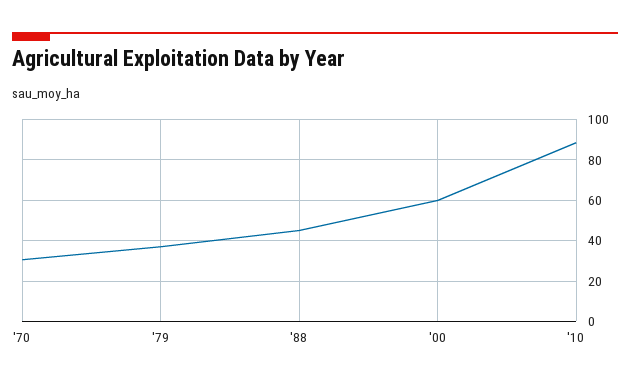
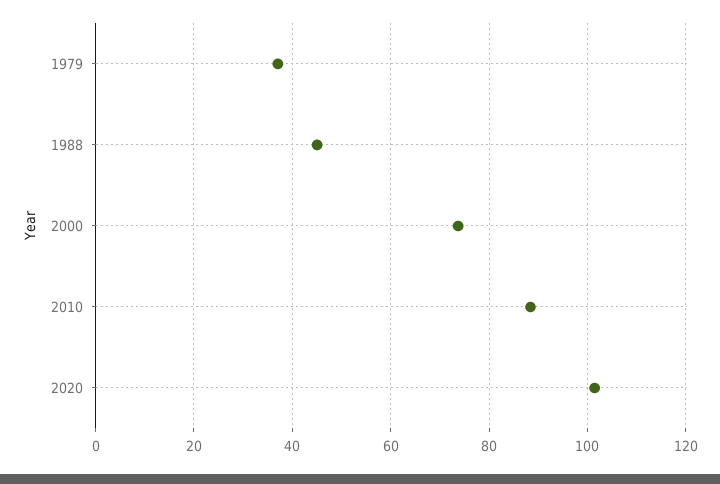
'70: 30 -> none
'00: 60 -> 74
2020: none -> 102

